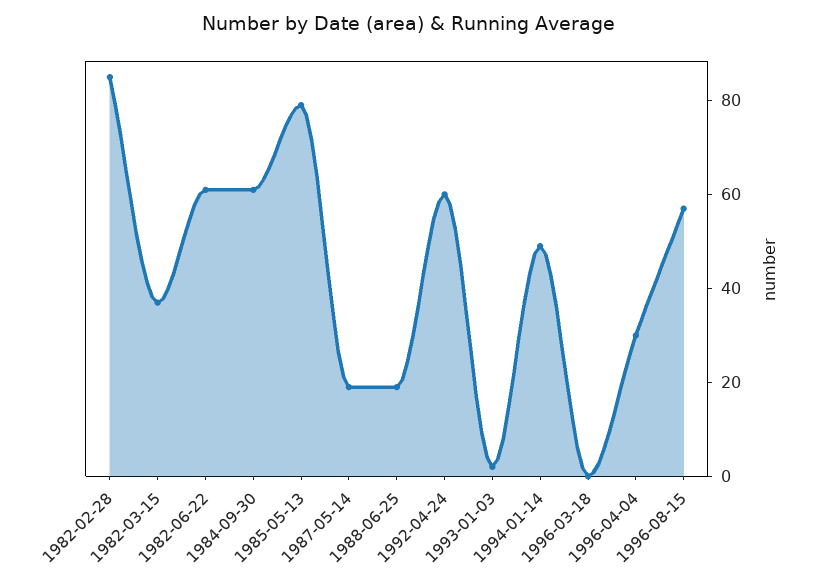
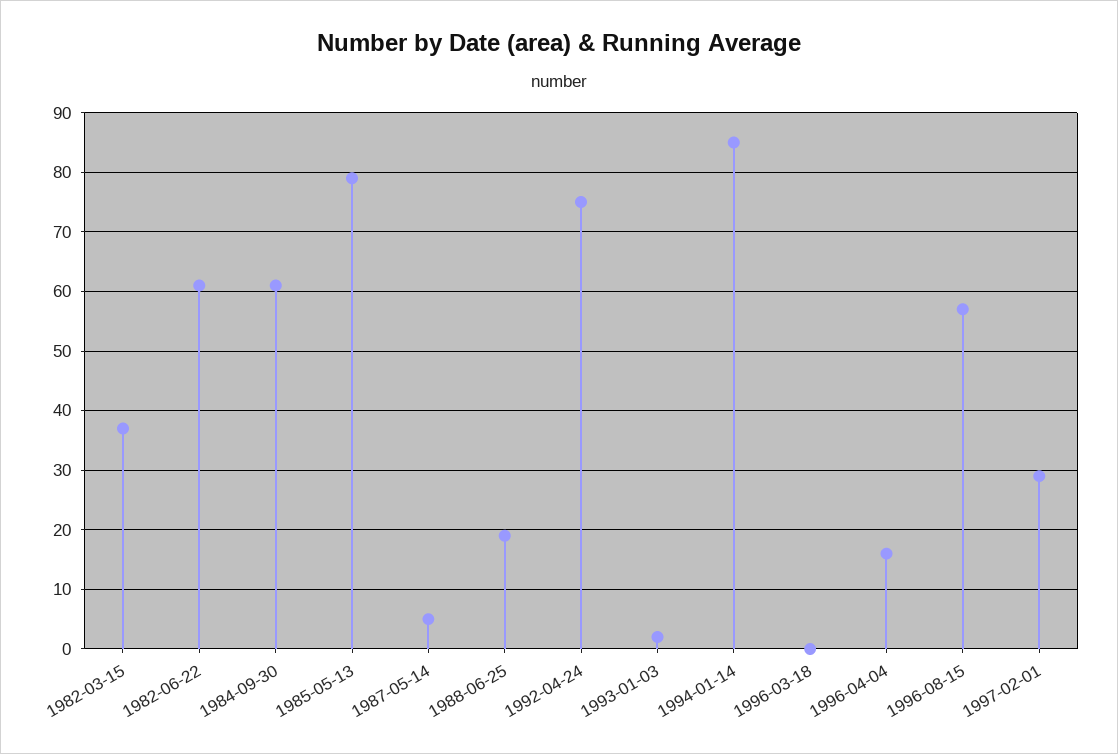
1982-02-28: 85 -> none
1987-05-14: 20 -> 5
1992-04-24: 60 -> 75
1994-01-14: 50 -> 85
1996-04-04: 30 -> 15
1997-02-01: none -> 30

